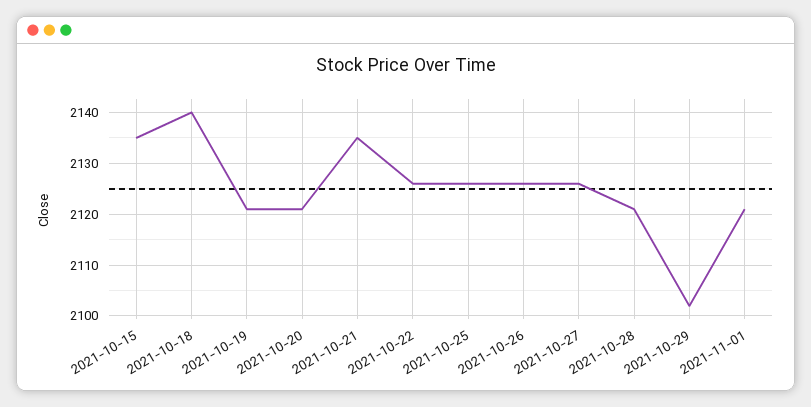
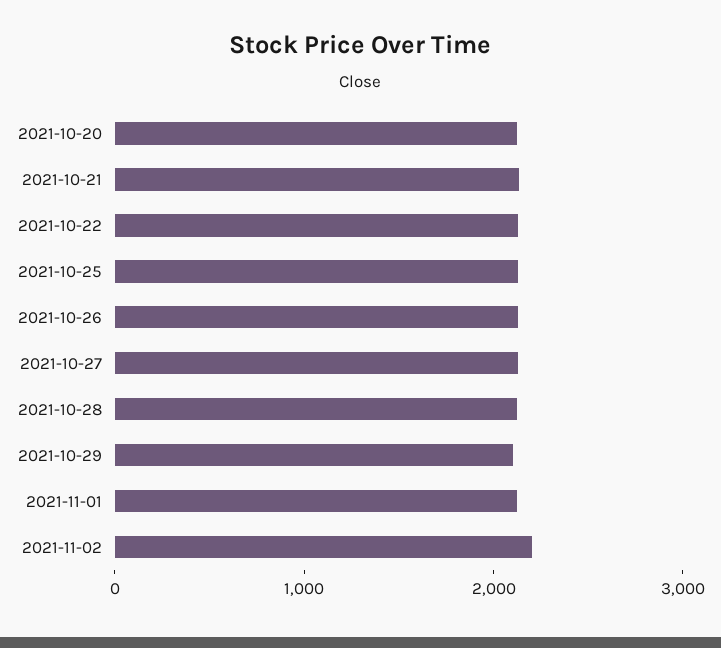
2021-10-15: 2135 -> none
2021-10-18: 2140 -> none
2021-10-19: 2120 -> none
2021-11-02: none -> 2200

